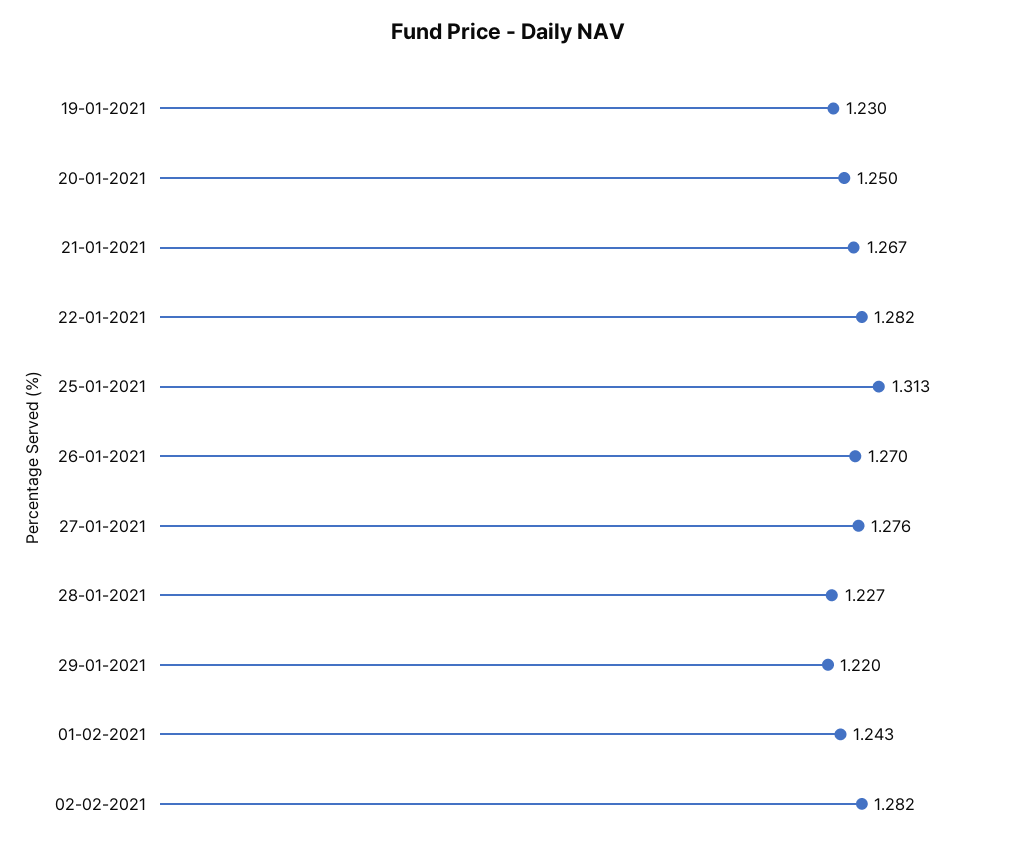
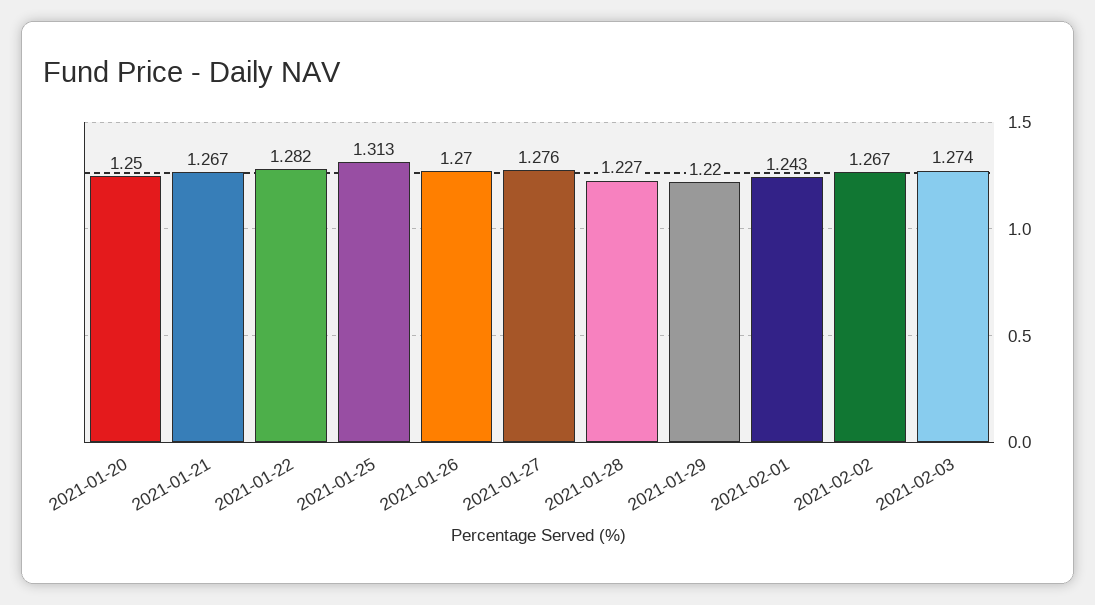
19-01-2021: 1.23 -> none
02-02-2021: 1.282 -> 1.267
2021-02-03: none -> 1.274

